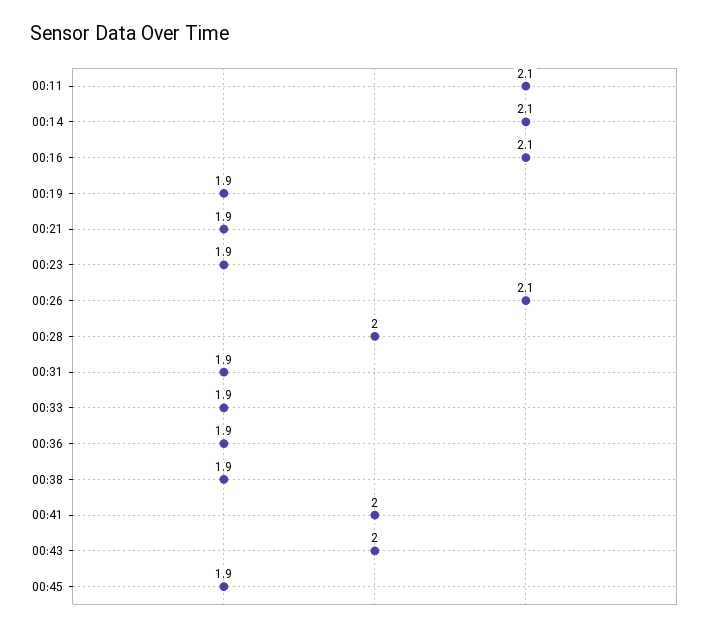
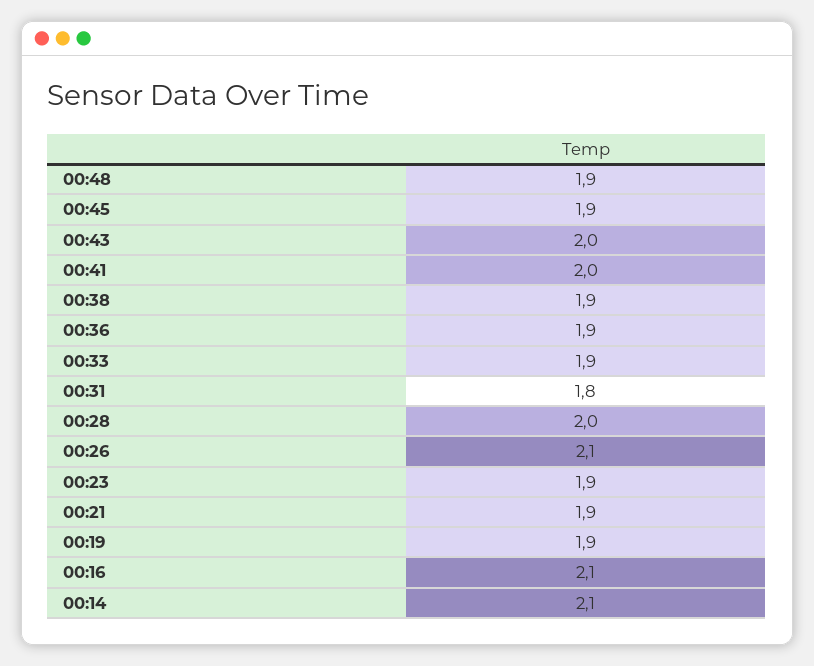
00:11: 2.1 -> none
00:31: 1.9 -> 1.8
00:48: none -> 1.9

